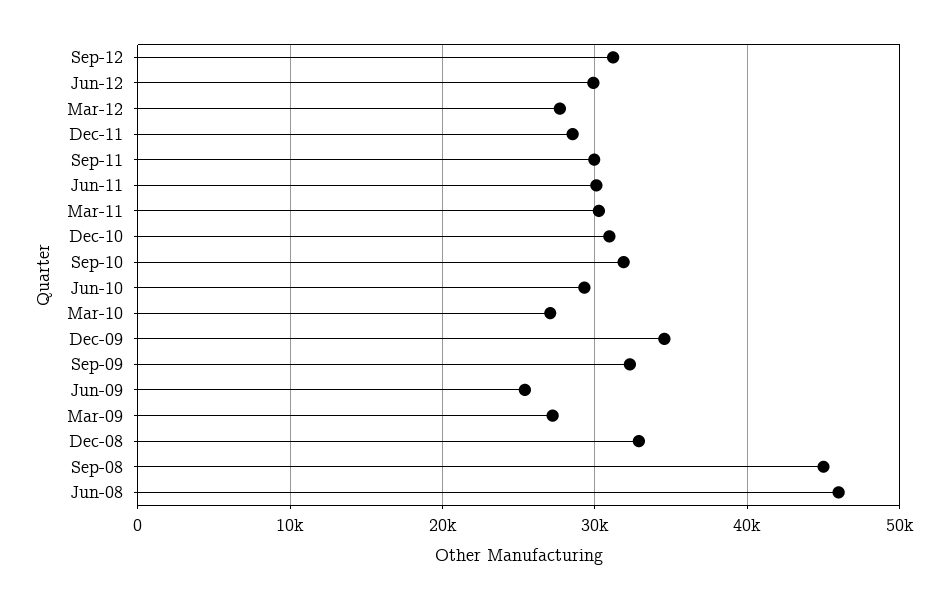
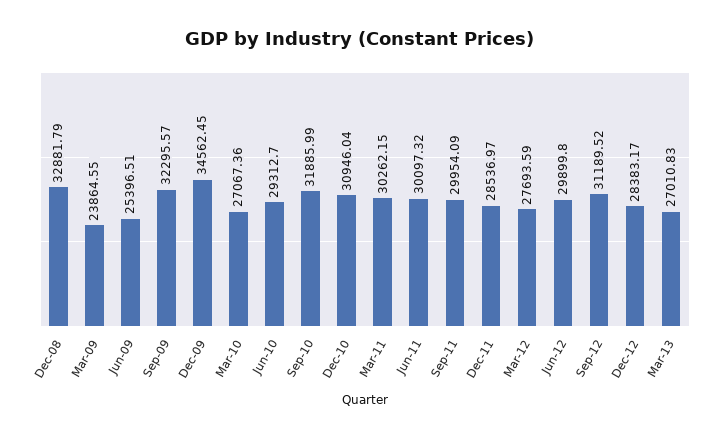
Mar-09: 27000 -> 23864.55
Sep-08: 45000 -> none
Jun-08: 46000 -> none
Dec-12: none -> 28383.17
Mar-13: none -> 27010.83

